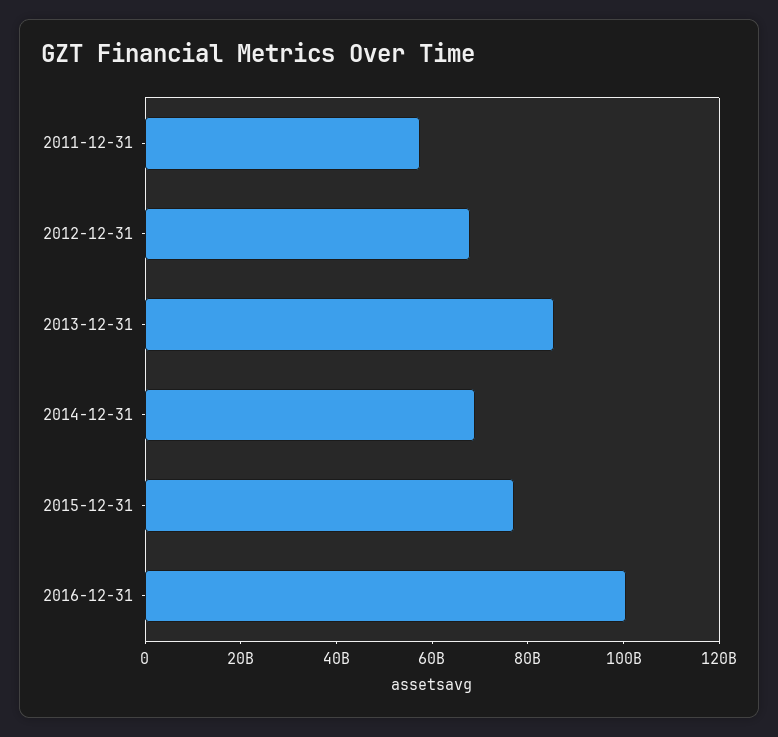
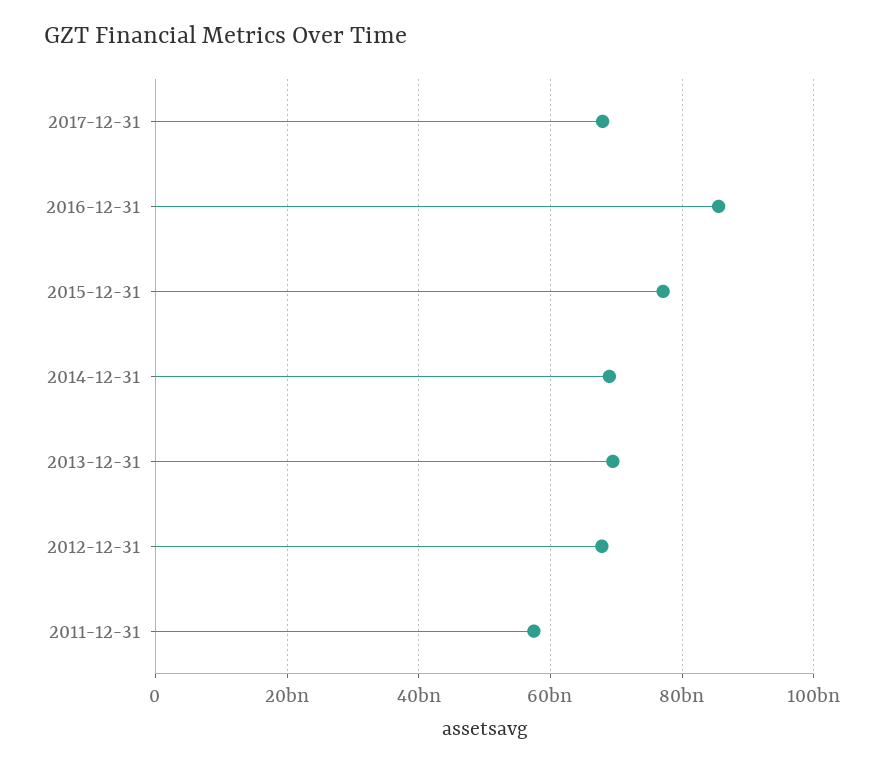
2013-12-31: 85000000000 -> 70000000000
2016-12-31: 100000000000 -> 86000000000
2017-12-31: none -> 68000000000

